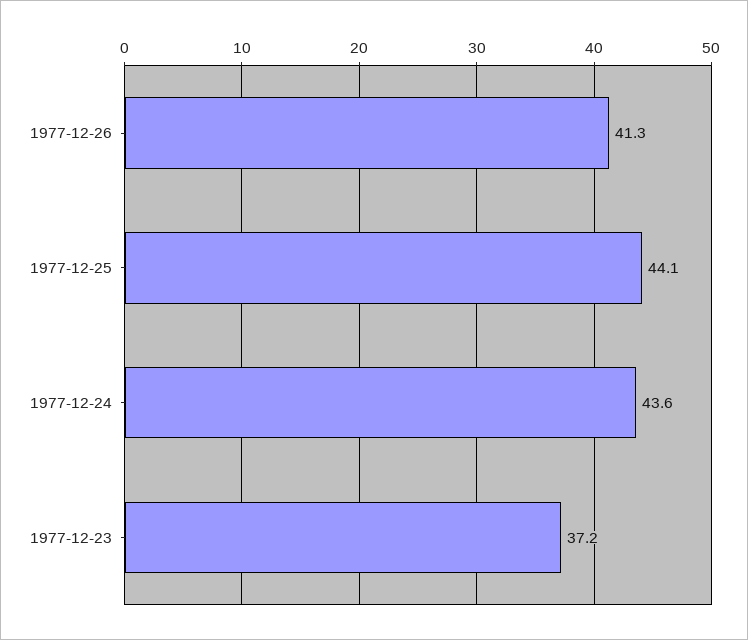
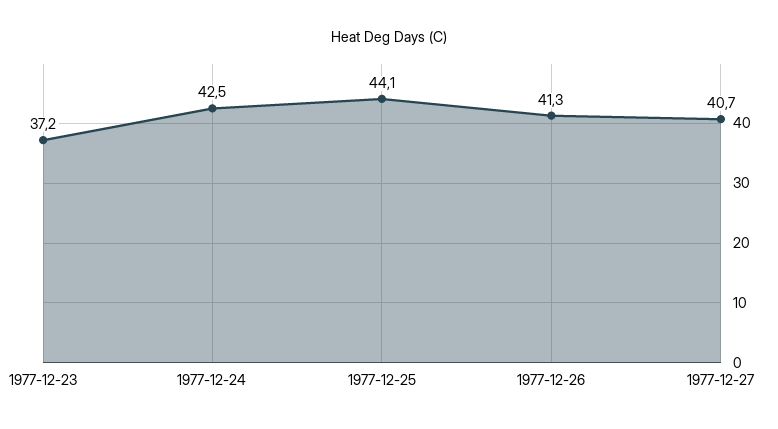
1977-12-24: 43.6 -> 42.5
1977-12-27: none -> 40.7

